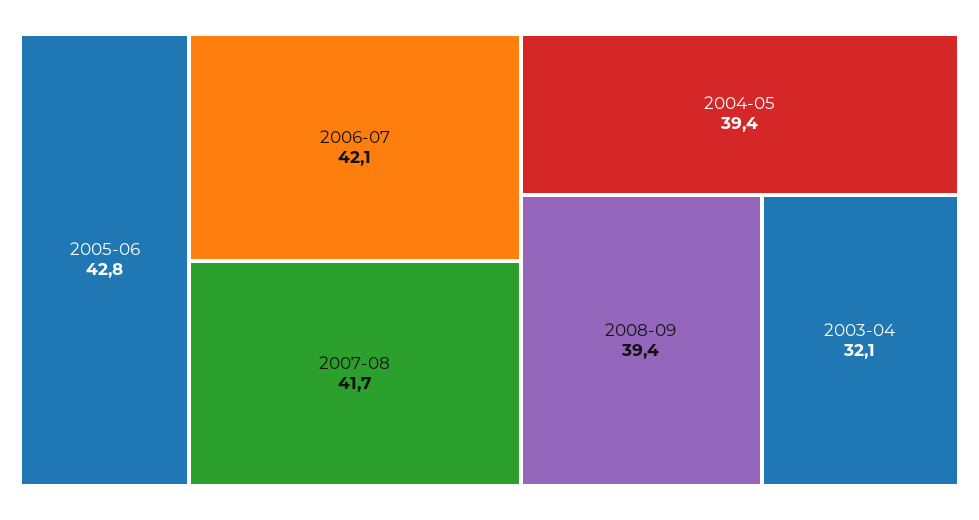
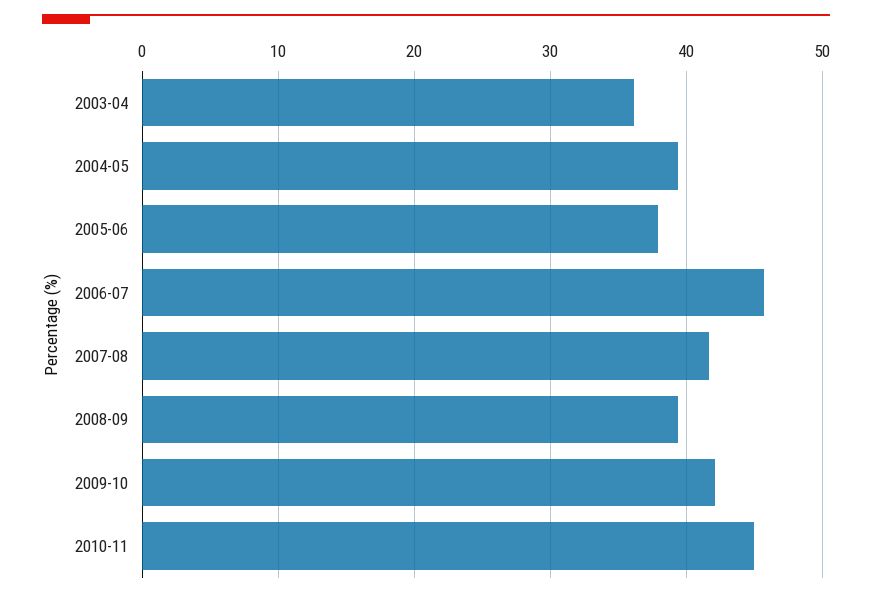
2005-06: 42.8 -> 38
2006-07: 42.1 -> 46
2003-04: 32.1 -> 36
2009-10: none -> 42
2010-11: none -> 45

